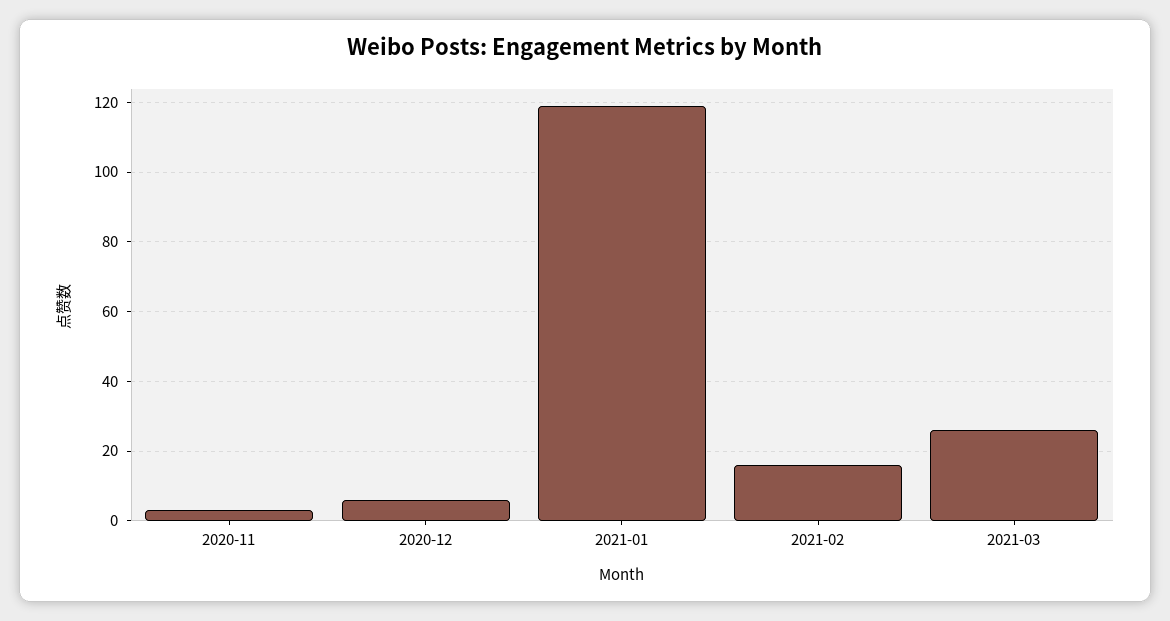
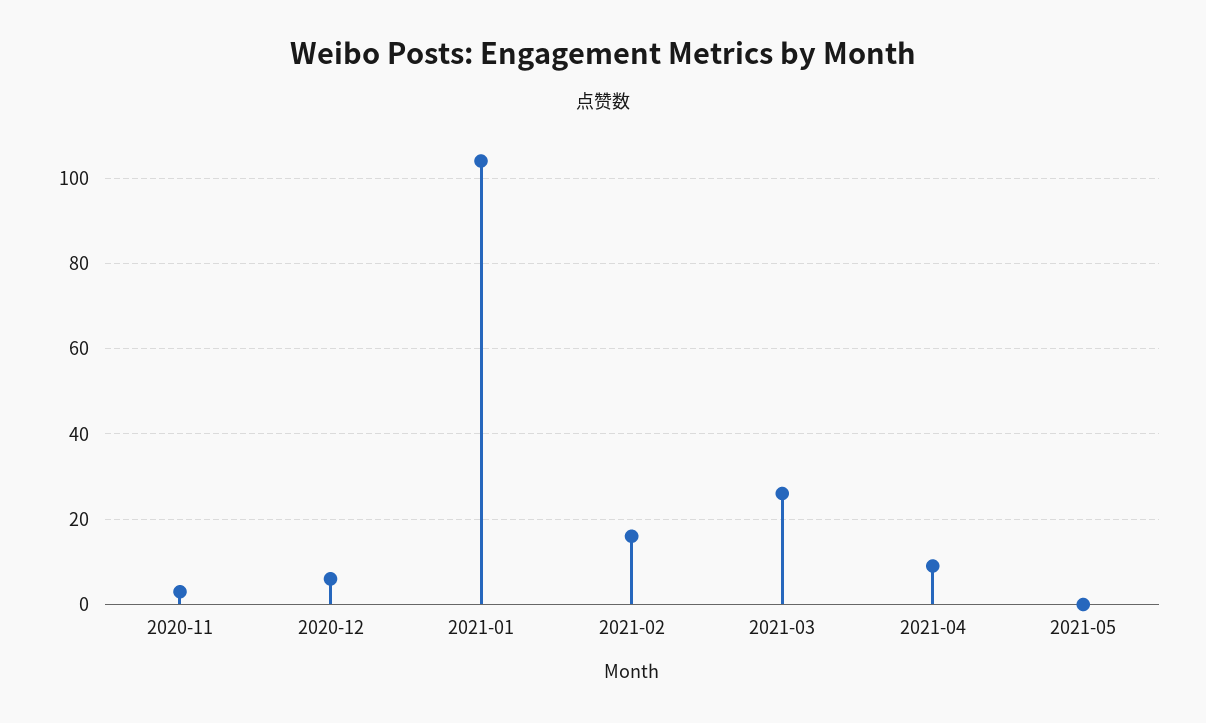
2021-01: 120 -> 105
2021-04: none -> 10
2021-05: none -> 0

